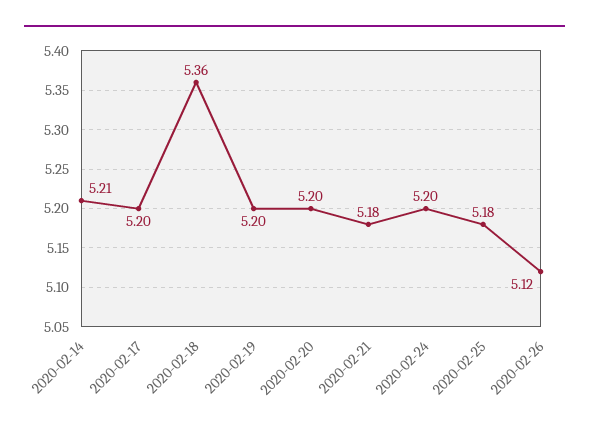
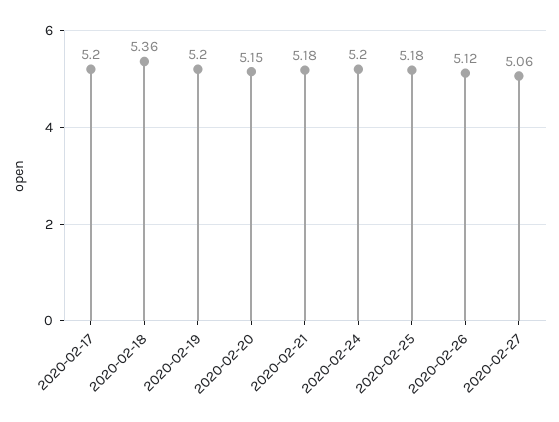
2020-02-14: 5.21 -> none
2020-02-20: 5.2 -> 5.15
2020-02-27: none -> 5.06

